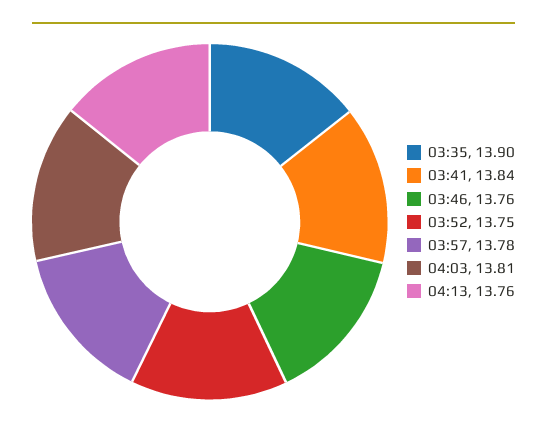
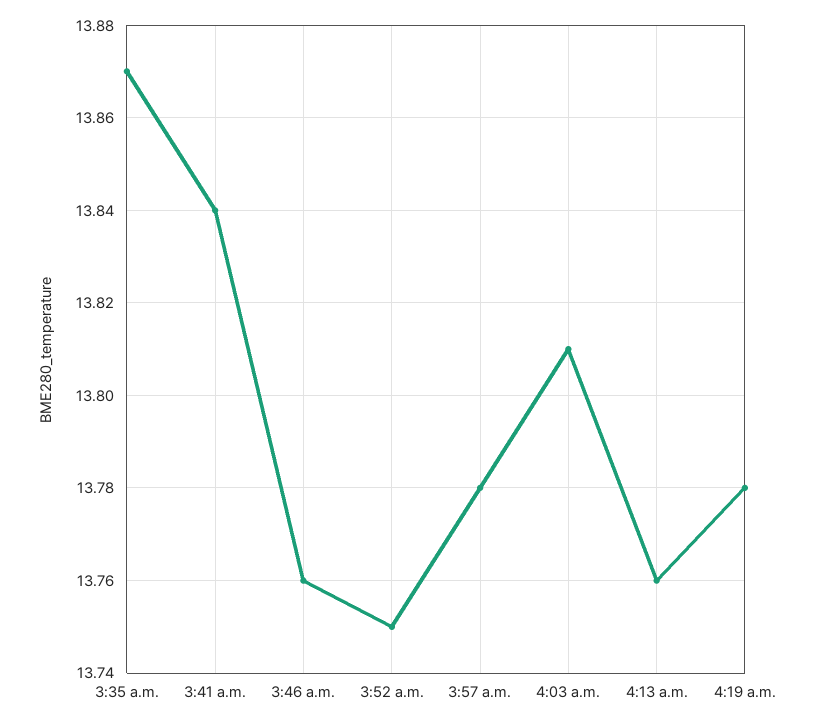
03:35: 13.9 -> 13.87
4:19 a.m.: none -> 13.78

